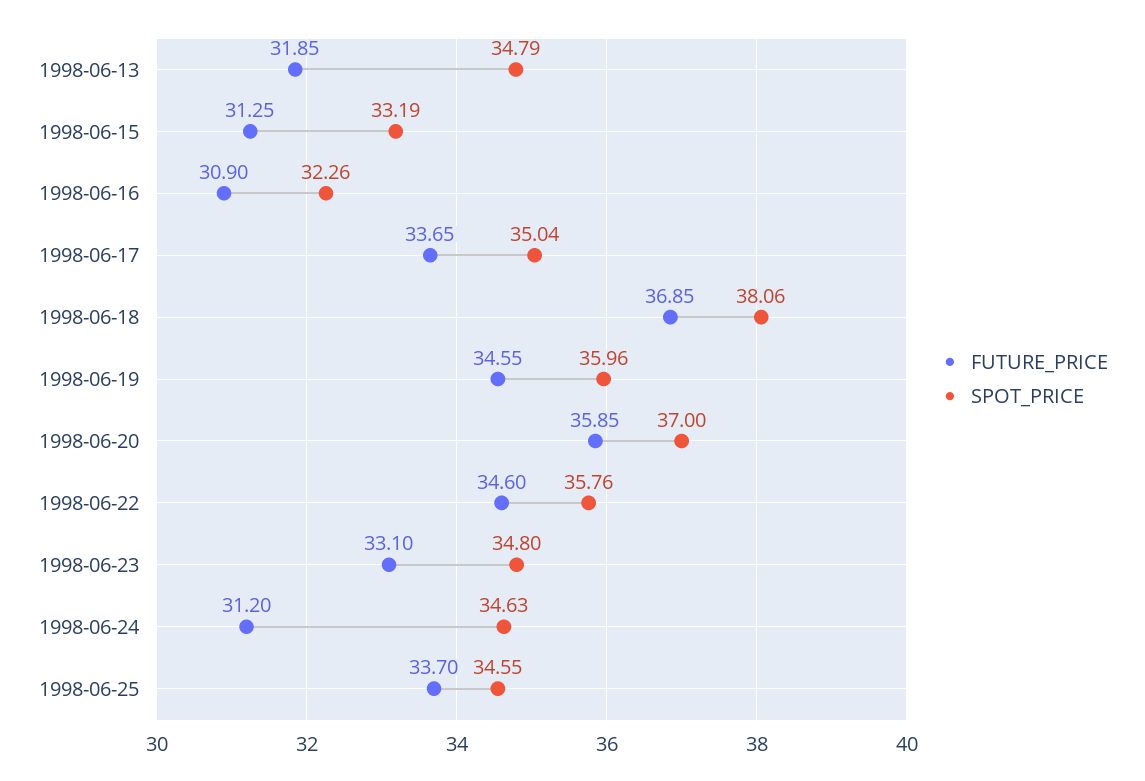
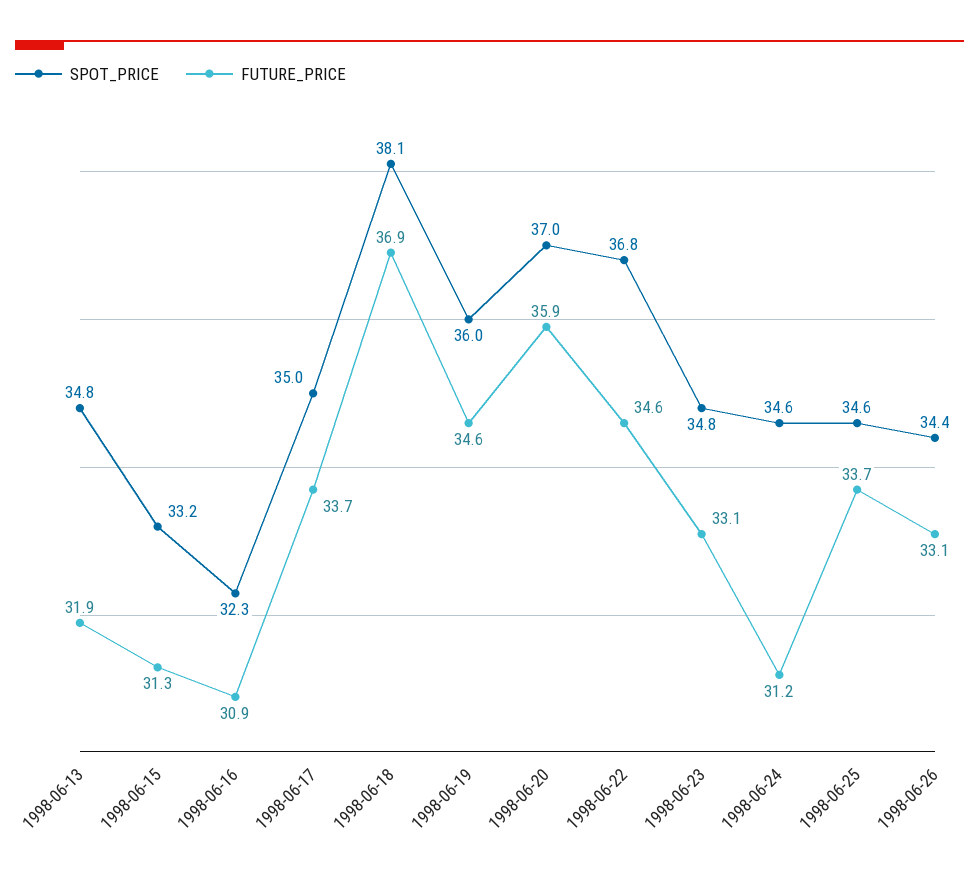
SPOT_PRICE, 1998-06-22: 35.76 -> 36.8
SPOT_PRICE, 1998-06-26: none -> 34.4
FUTURE_PRICE, 1998-06-26: none -> 33.1

